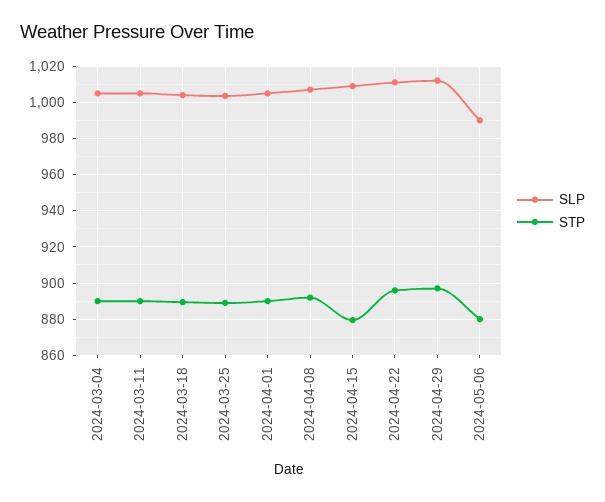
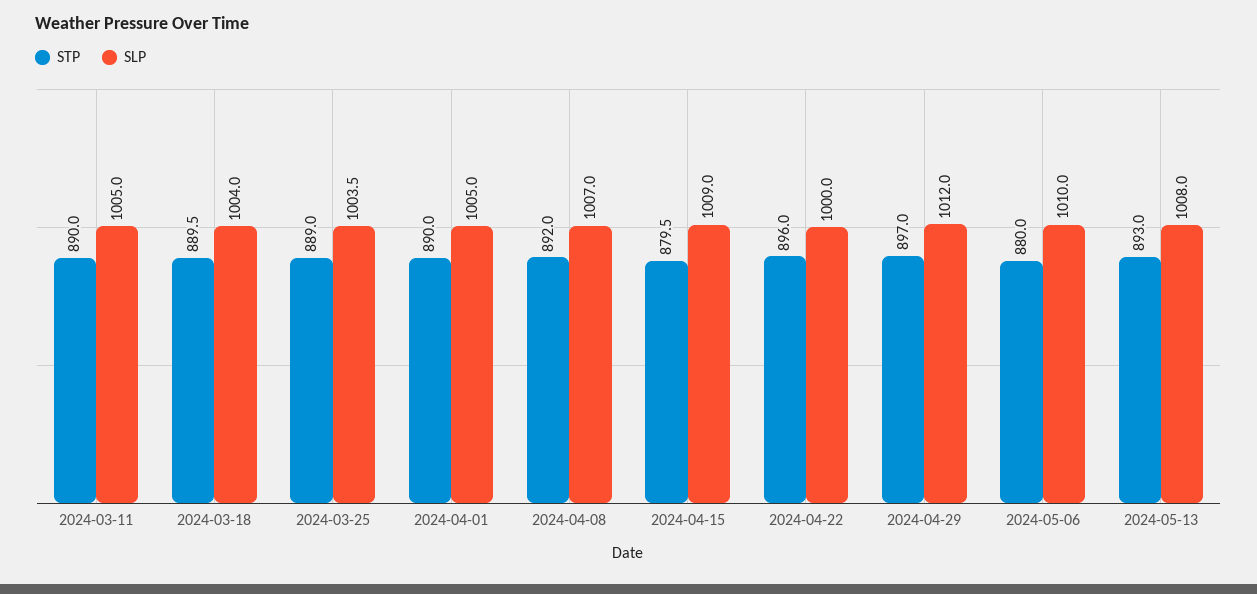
SLP, 2024-03-04: 1005 -> none
STP, 2024-03-04: 890 -> none
SLP, 2024-04-22: 1010 -> 1000
SLP, 2024-05-06: 990 -> 1010
STP, 2024-05-13: none -> 893
SLP, 2024-05-13: none -> 1008

